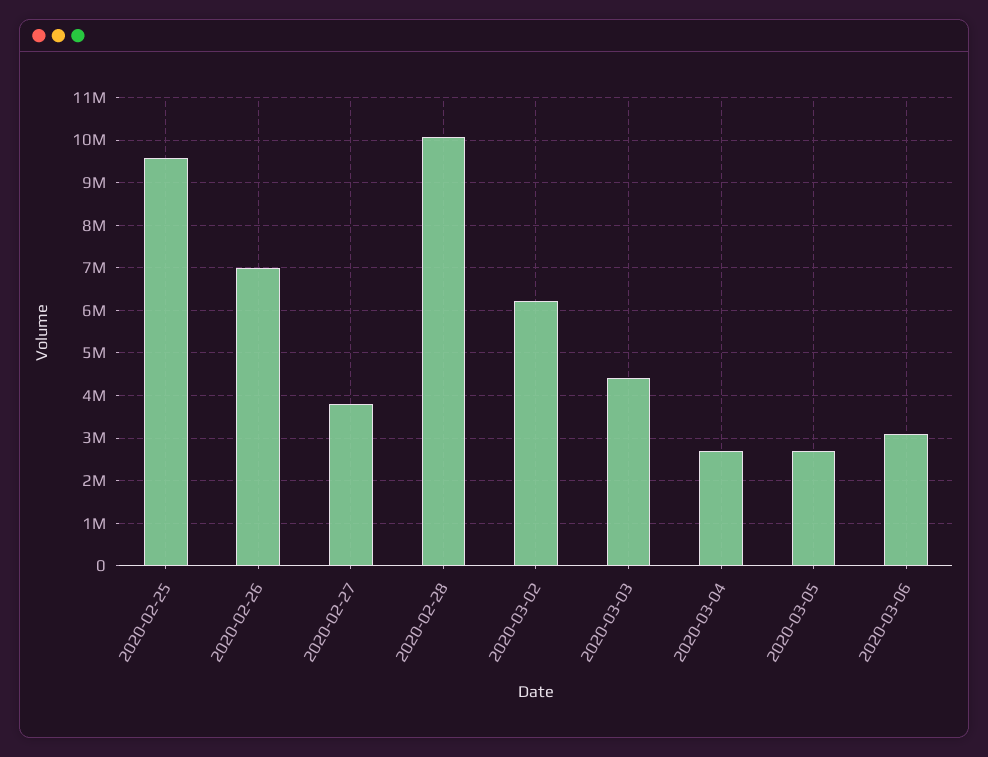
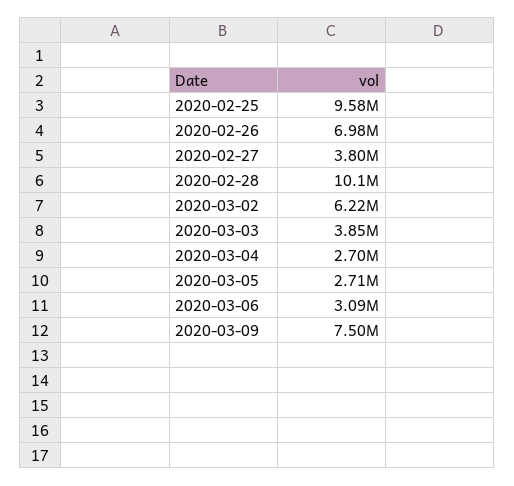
2020-03-03: 4400000 -> 3850000
2020-03-09: none -> 7500000

